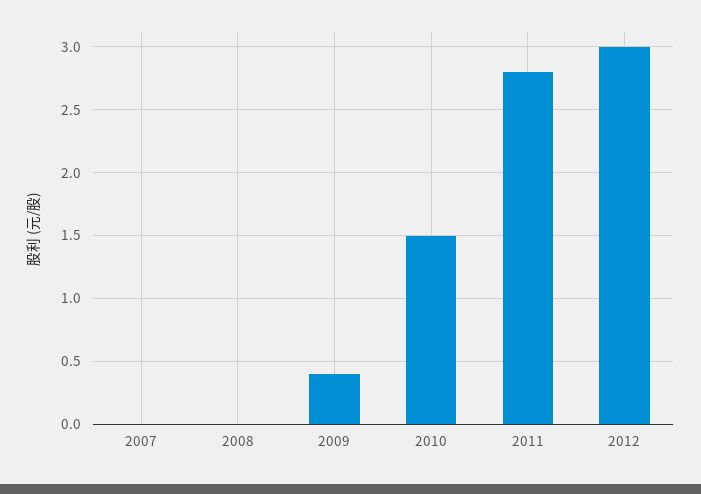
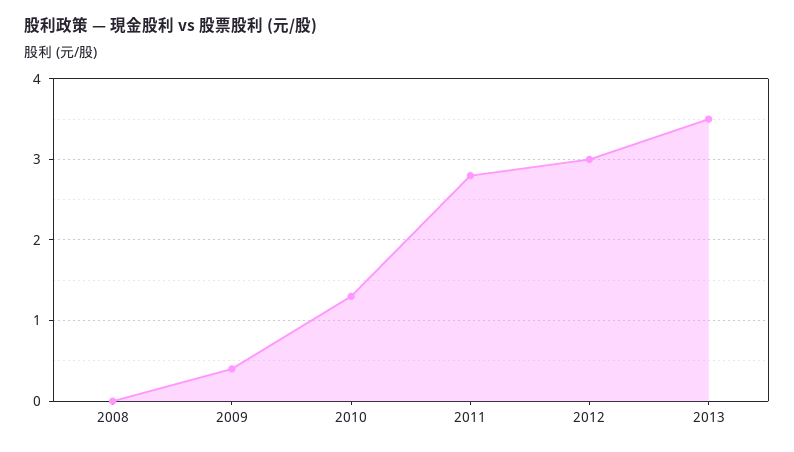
2007: 0 -> none
2010: 1.5 -> 1.3
2013: none -> 3.5

